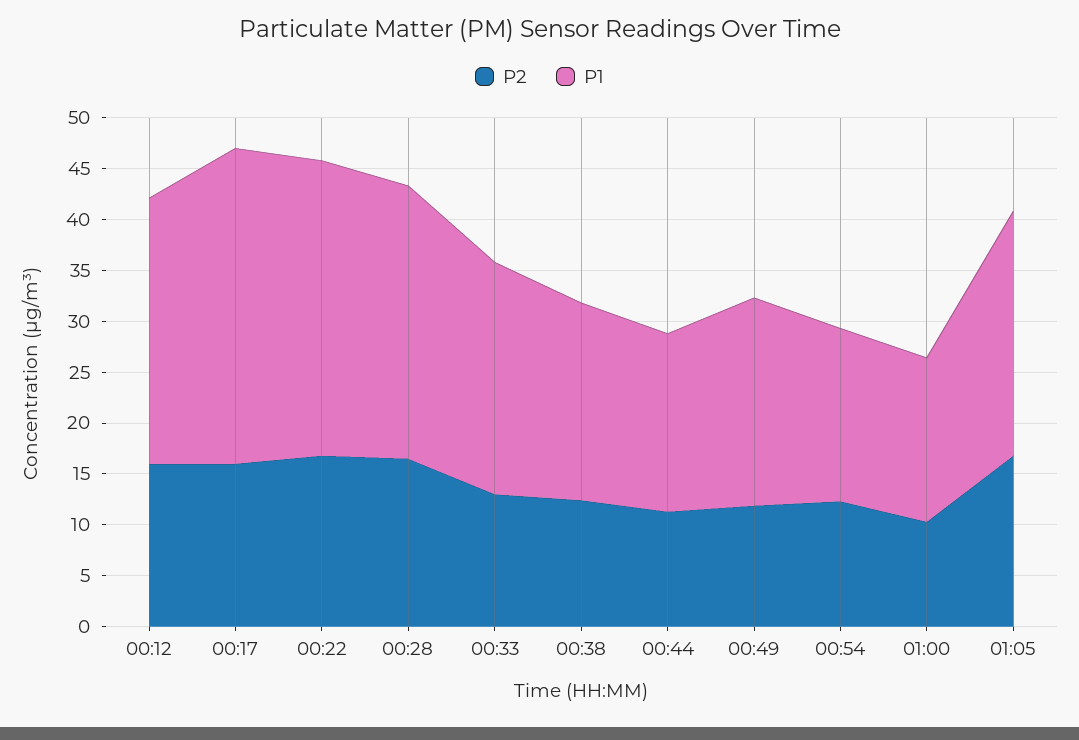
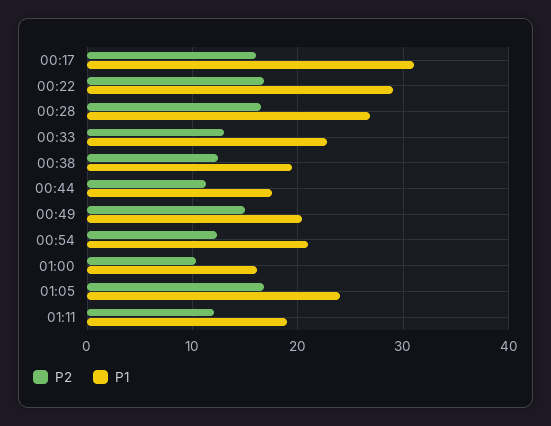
P2, 00:12: 16 -> none
P1, 00:12: 26 -> none
P2, 00:49: 12 -> 15
P1, 00:54: 17 -> 21
P2, 01:11: none -> 12
P1, 01:11: none -> 19

